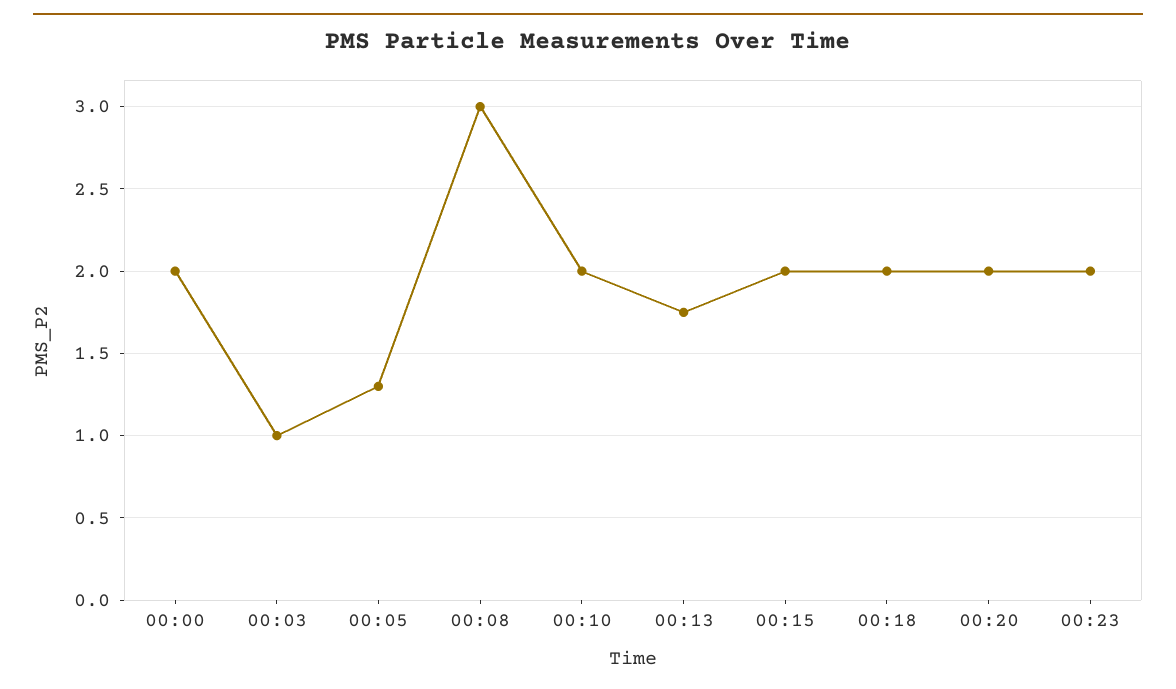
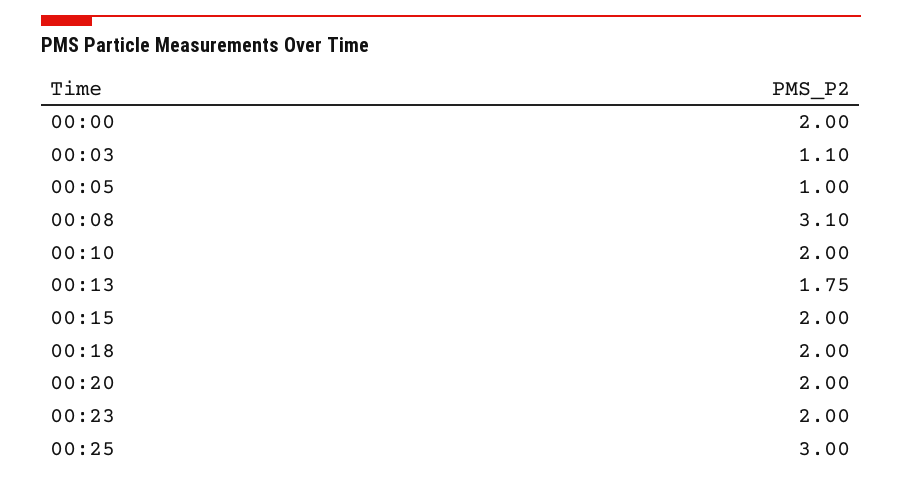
00:03: 1 -> 1.1
00:05: 1.3 -> 1
00:08: 3 -> 3.1
00:25: none -> 3

